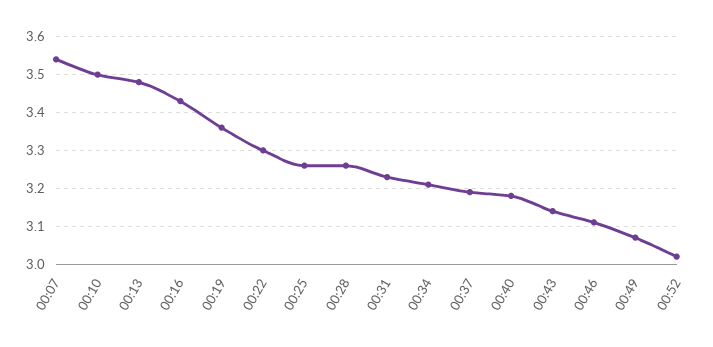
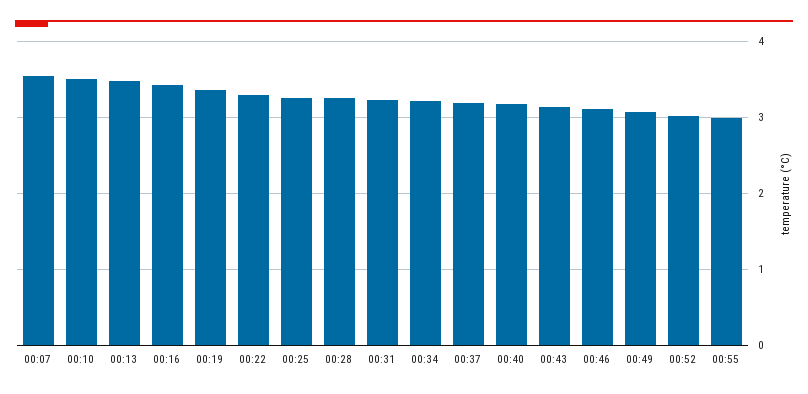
00:55: none -> 3

